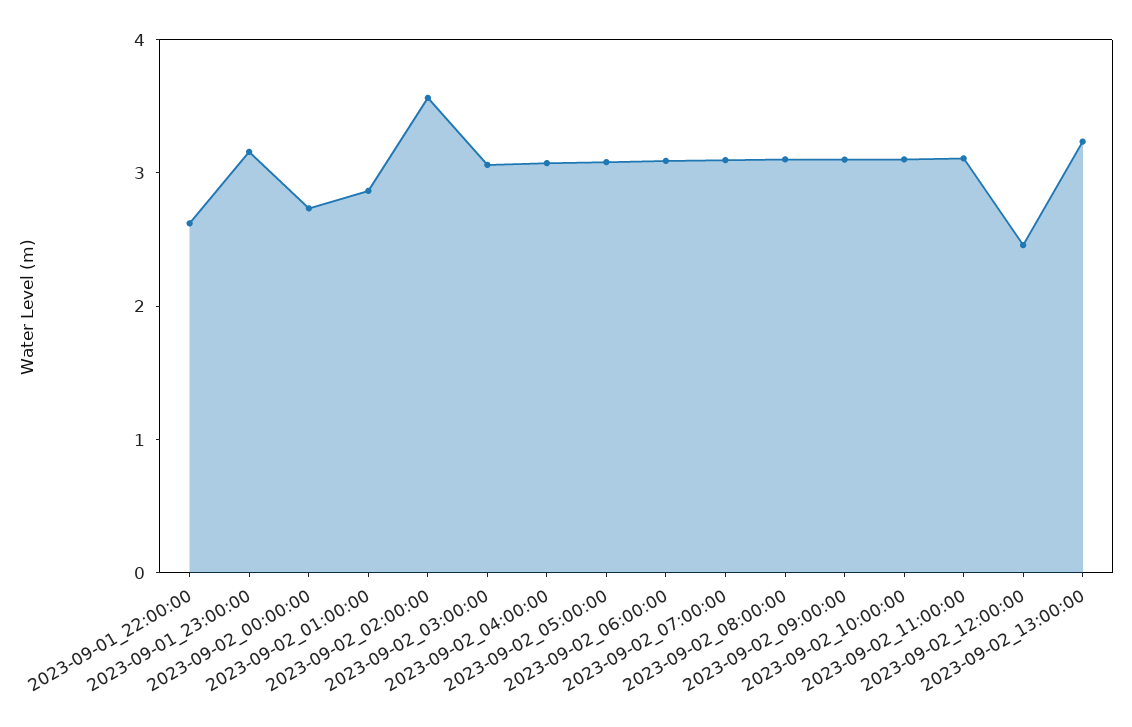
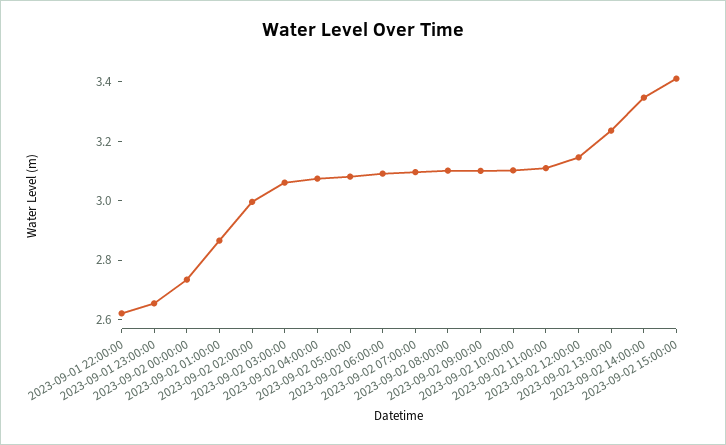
2023-09-01_23:00:00: 3.2 -> 2.65
2023-09-02_02:00:00: 3.6 -> 3
2023-09-02_12:00:00: 2.4 -> 3.15
2023-09-02 14:00:00: none -> 3.35
2023-09-02 15:00:00: none -> 3.4

